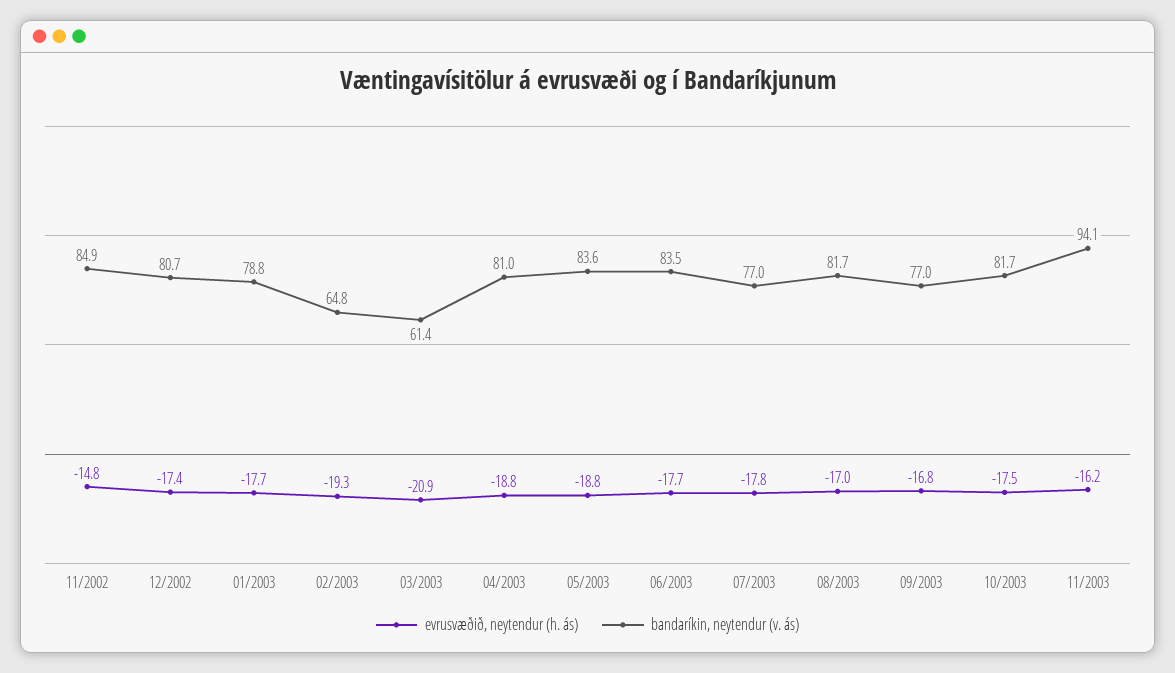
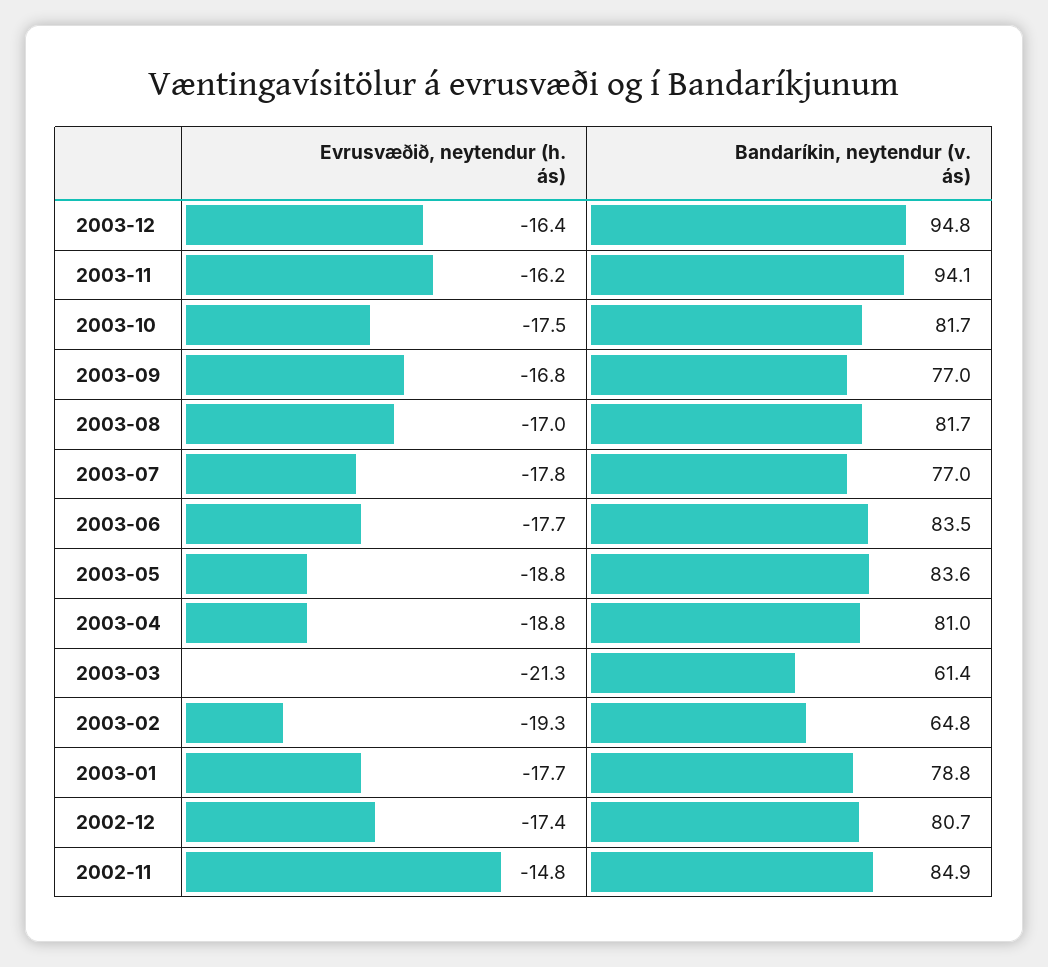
evrusvæðið, neytendur (h. ás), 03/2003: -20.9 -> -21.3
evrusvæðið, neytendur (h. ás), 2003-12: none -> -16.4
bandaríkin, neytendur (v. ás), 2003-12: none -> 94.8

